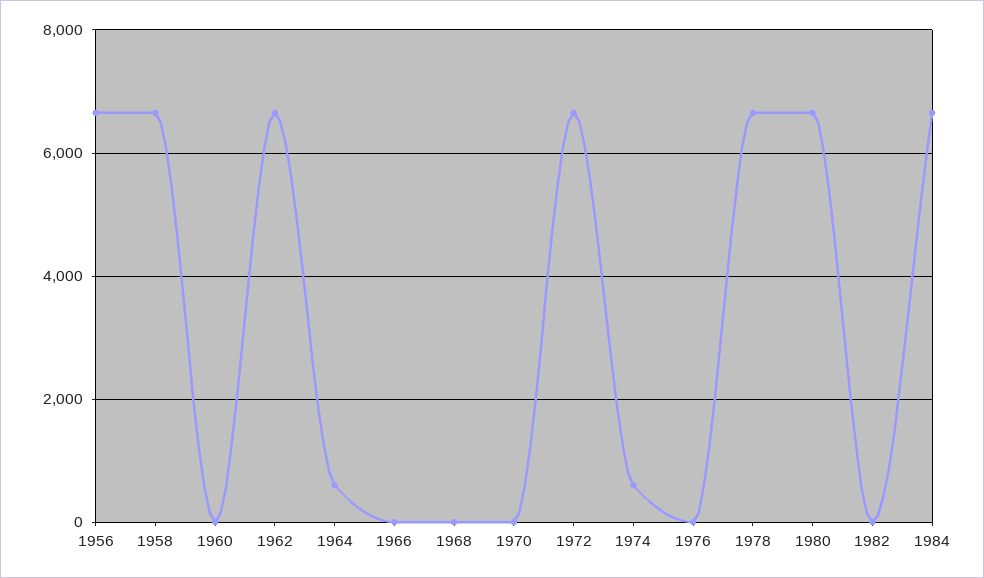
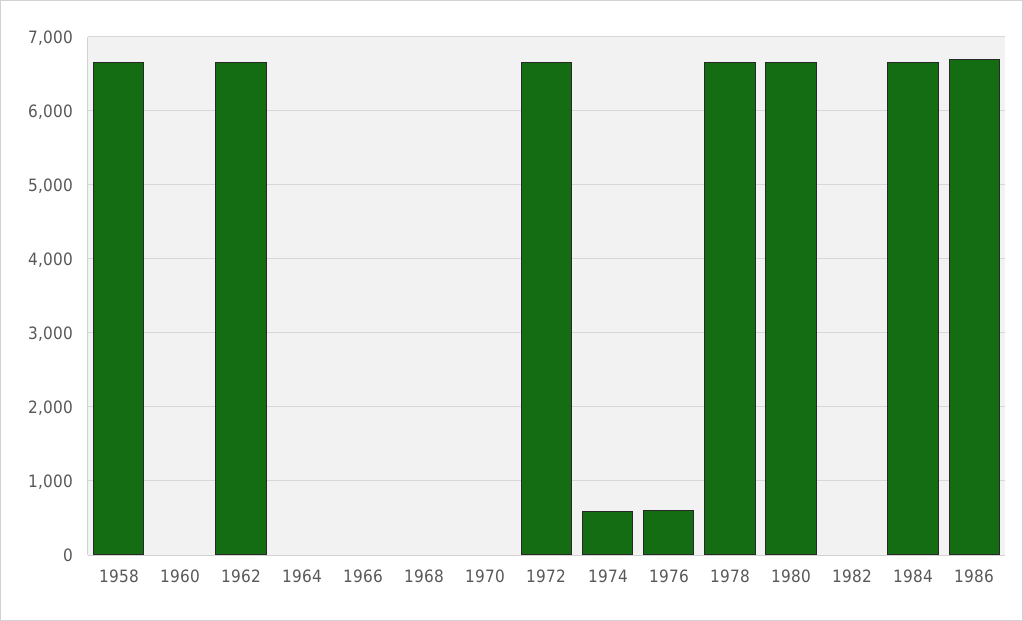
1956: 6600 -> none
1964: 600 -> 0
1976: 0 -> 600
1986: none -> 6700

